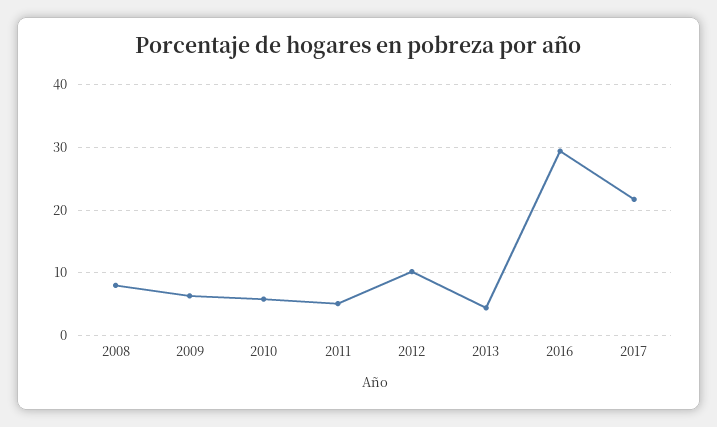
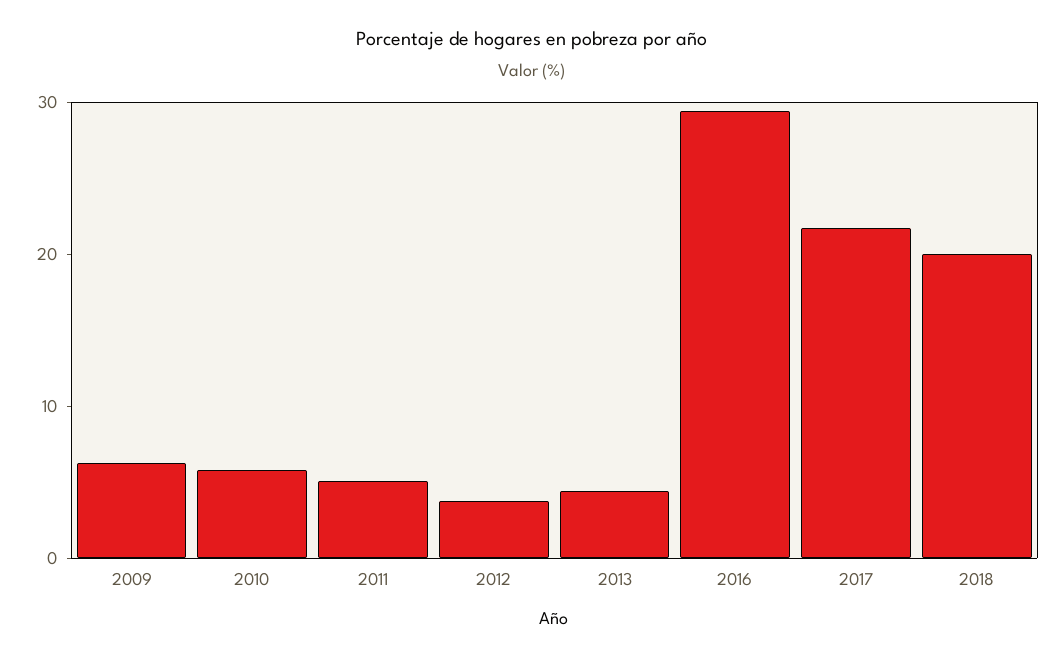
2008: 8 -> none
2012: 10 -> 4
2018: none -> 20

